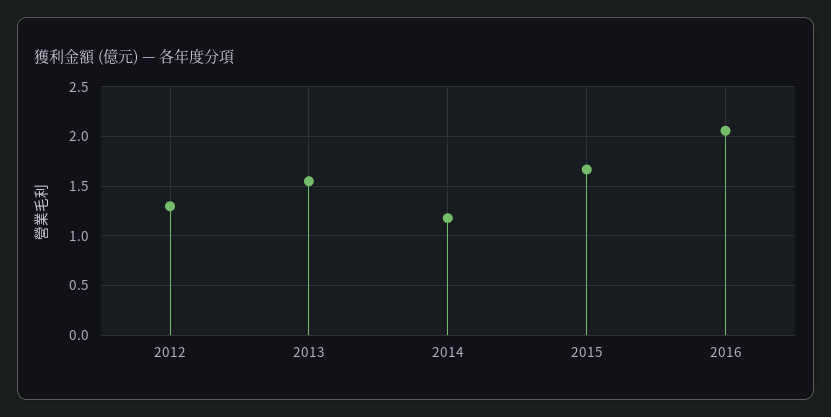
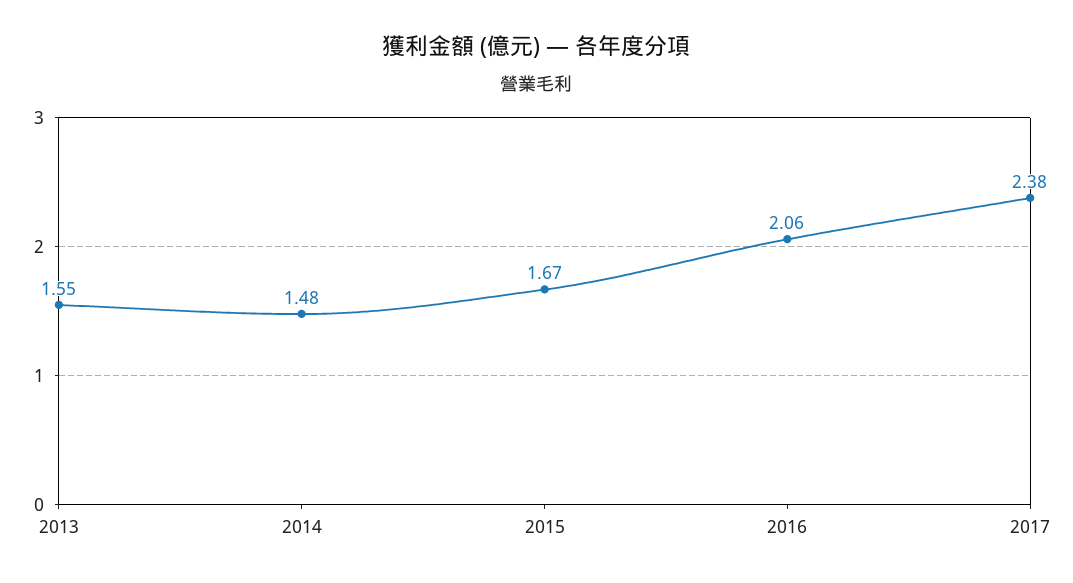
2012: 1.3 -> none
2014: 1.2 -> 1.48
2017: none -> 2.38

